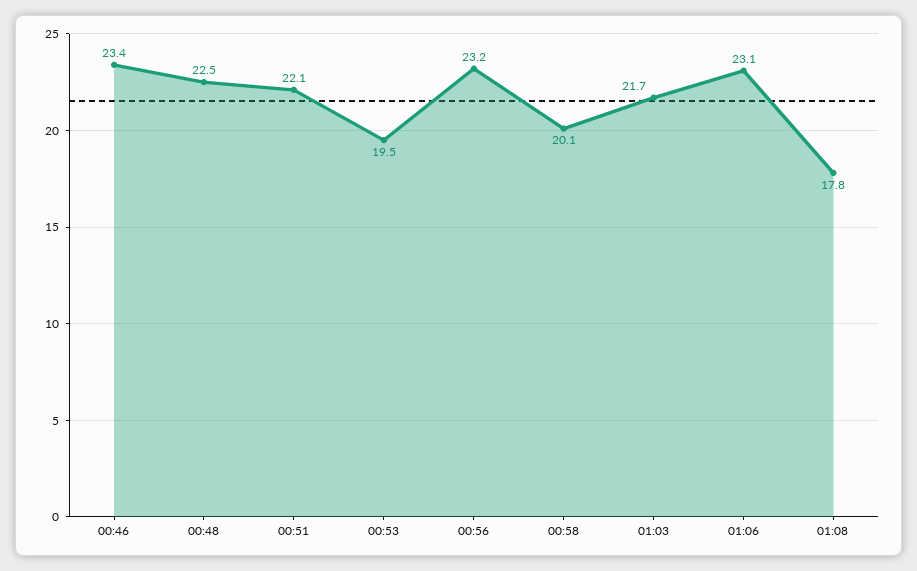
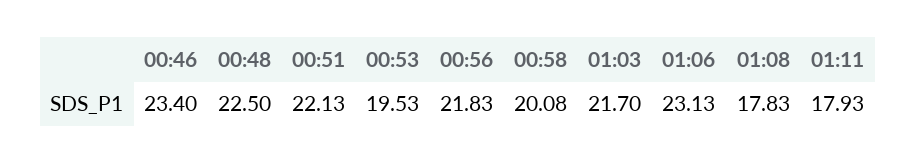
00:56: 23.2 -> 21.83
01:11: none -> 17.93

